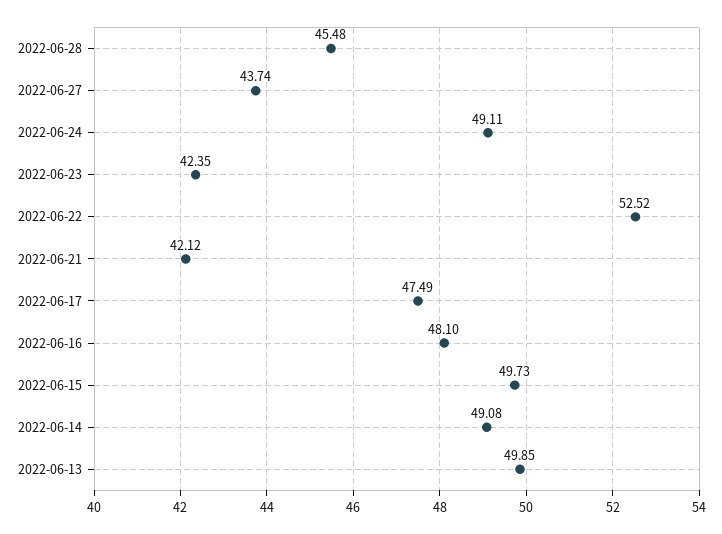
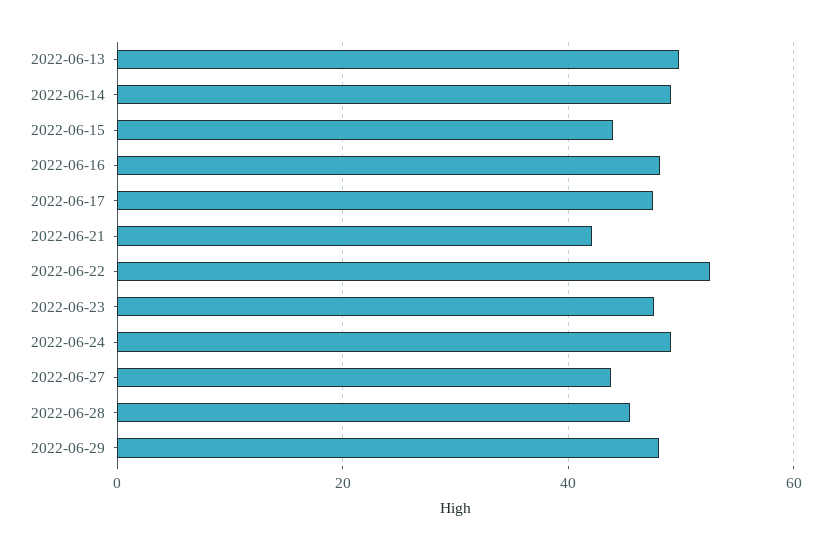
2022-06-23: 42.35 -> 48
2022-06-15: 49.73 -> 44
2022-06-29: none -> 48

